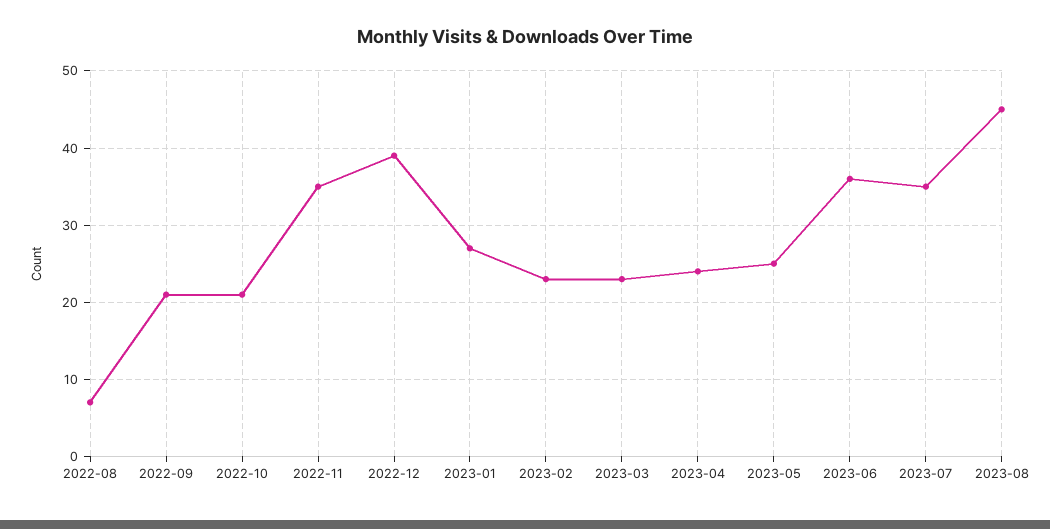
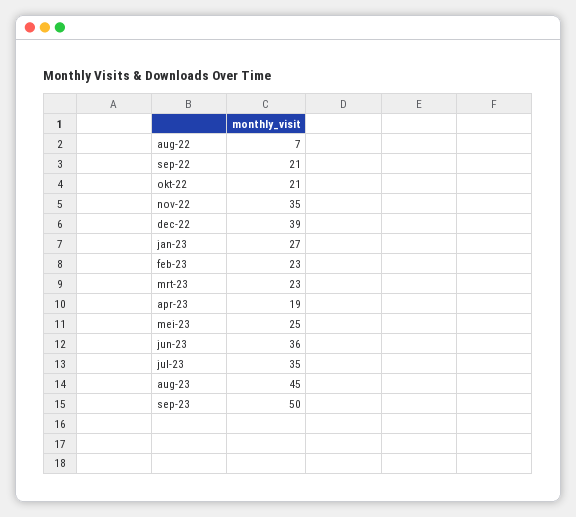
2023-04: 24 -> 19
sep-23: none -> 50

